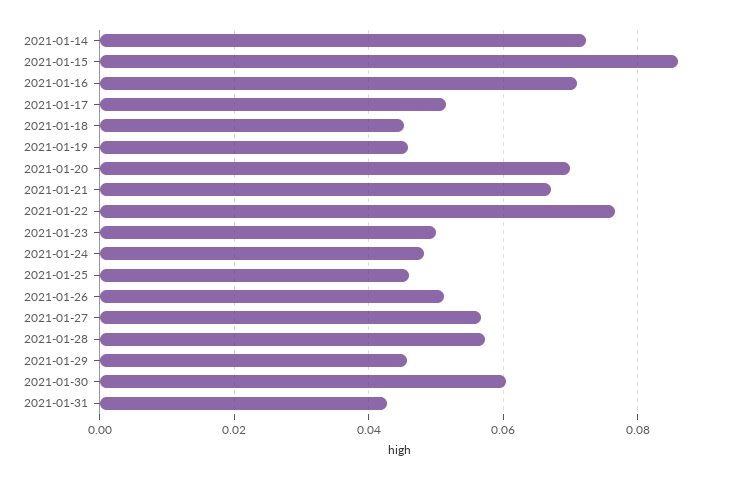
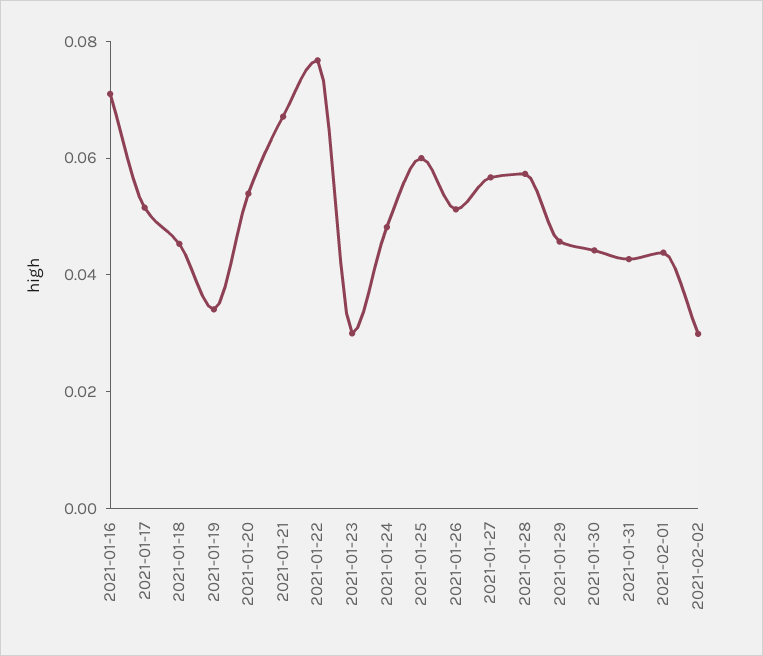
2021-01-14: 0.072 -> none
2021-01-15: 0.086 -> none
2021-01-19: 0.046 -> 0.035
2021-01-20: 0.07 -> 0.055
2021-01-23: 0.05 -> 0.03
2021-01-25: 0.046 -> 0.06
2021-01-30: 0.06 -> 0.045
2021-02-01: none -> 0.045
2021-02-02: none -> 0.03

